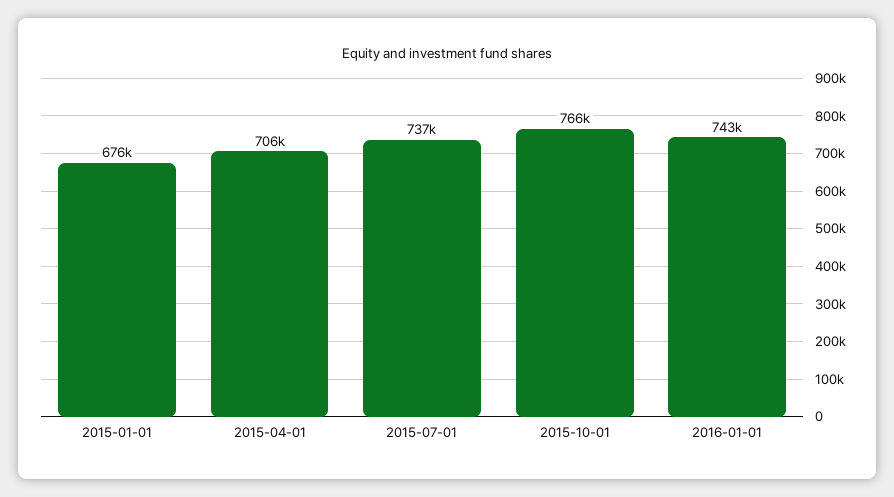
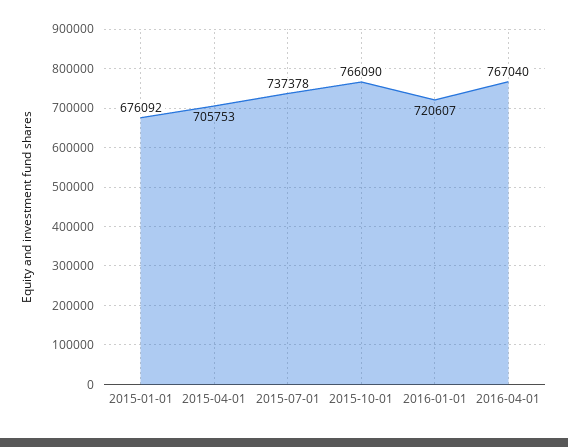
2016-01-01: 743000 -> 720607
2016-04-01: none -> 767040

